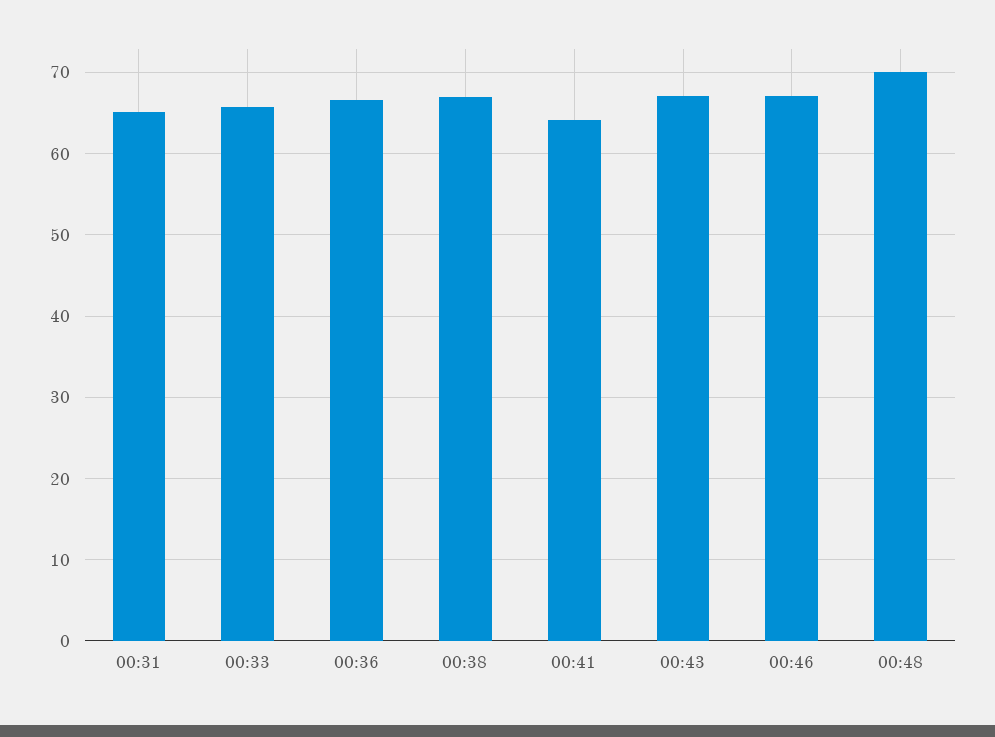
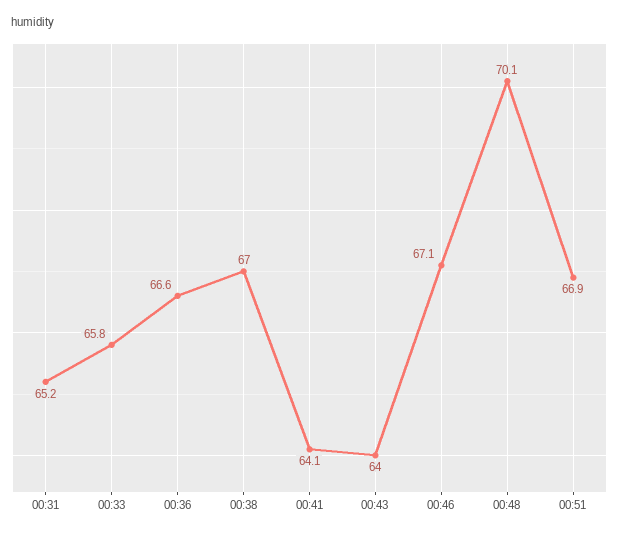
00:43: 67 -> 64
00:51: none -> 66.9

